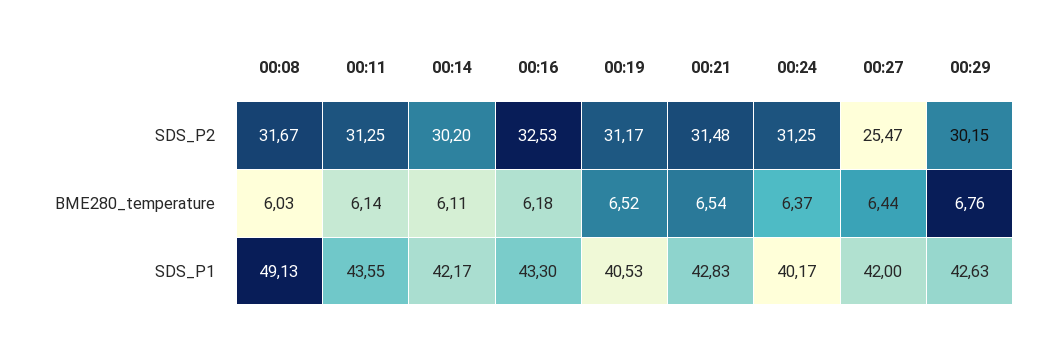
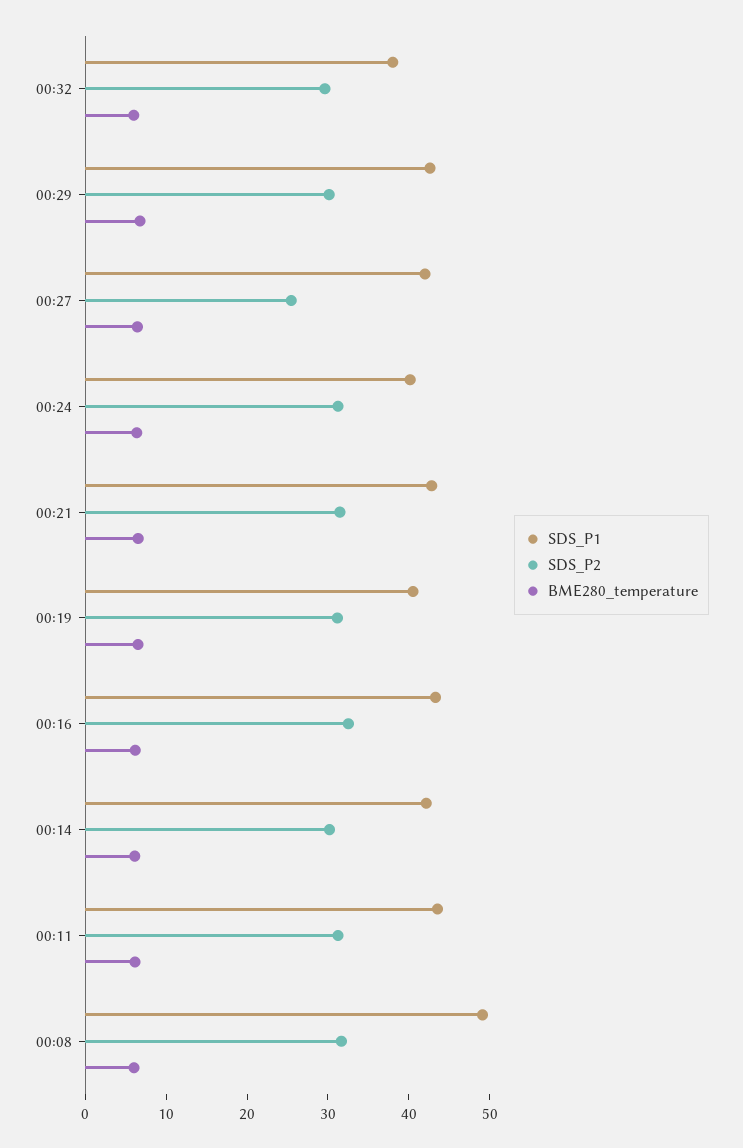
SDS_P1, 00:32: none -> 38
SDS_P2, 00:32: none -> 30
BME280_temperature, 00:32: none -> 6

